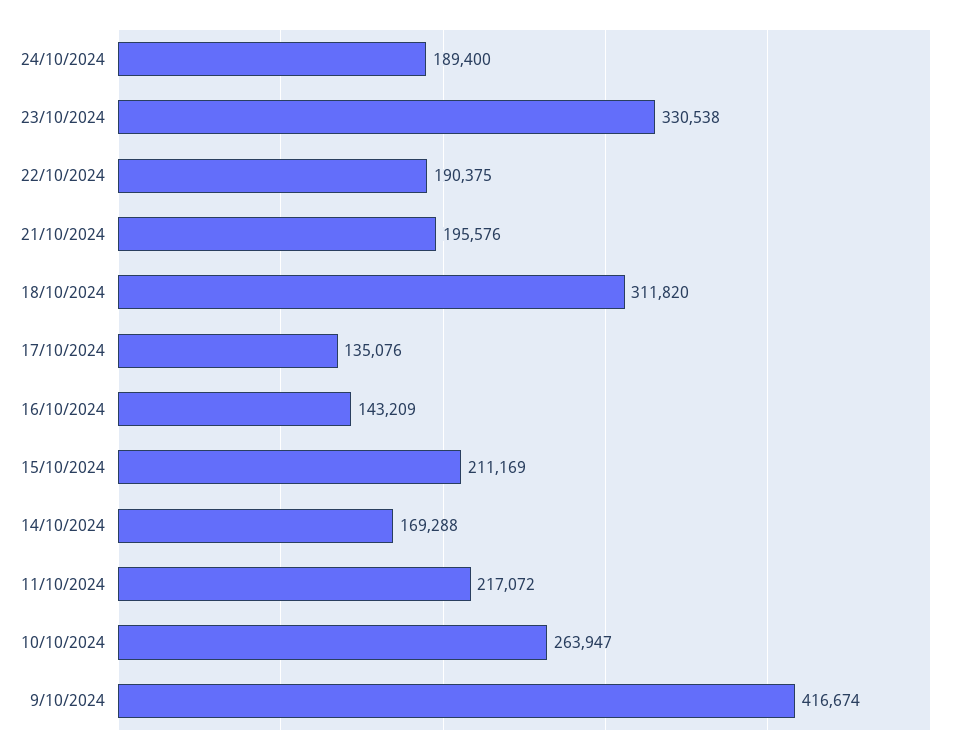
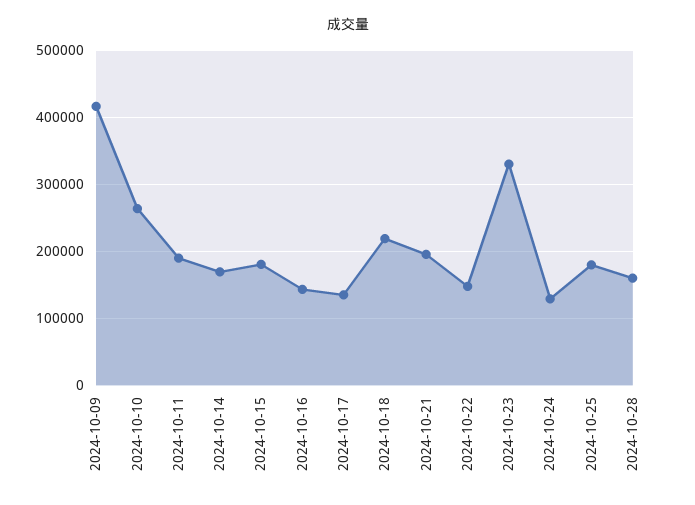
24/10/2024: 189400 -> 130000
22/10/2024: 190375 -> 150000
18/10/2024: 311820 -> 220000
15/10/2024: 211169 -> 180000
11/10/2024: 217072 -> 190000
2024-10-25: none -> 180000
2024-10-28: none -> 160000

